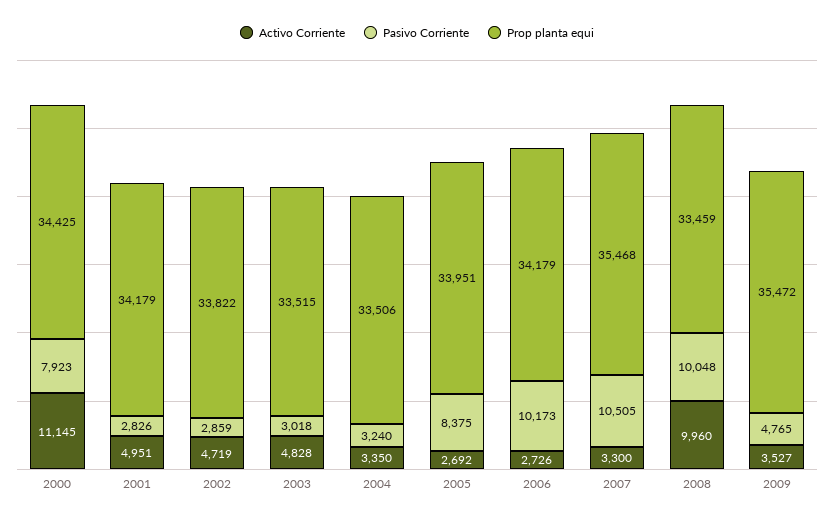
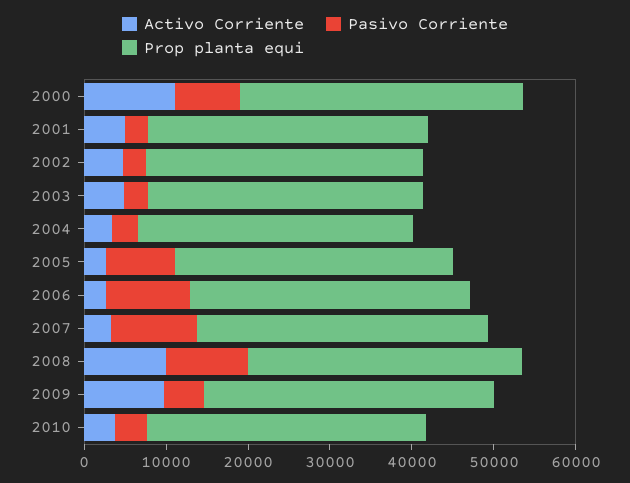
Activo Corriente, 2009: 3527 -> 10000
Activo Corriente, 2010: none -> 4000
Pasivo Corriente, 2010: none -> 4000
Prop planta equi, 2010: none -> 34000

